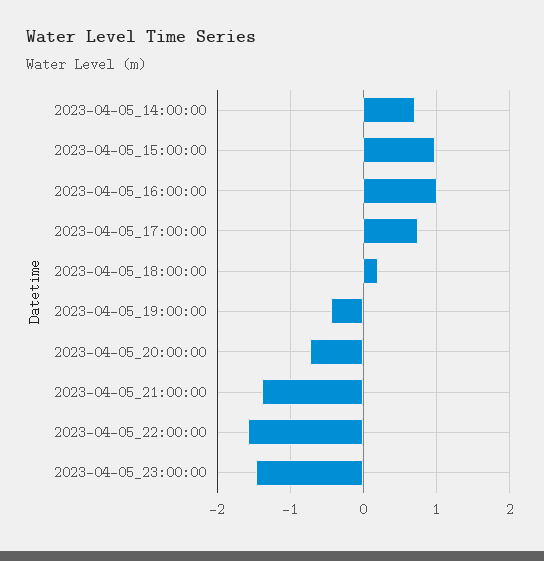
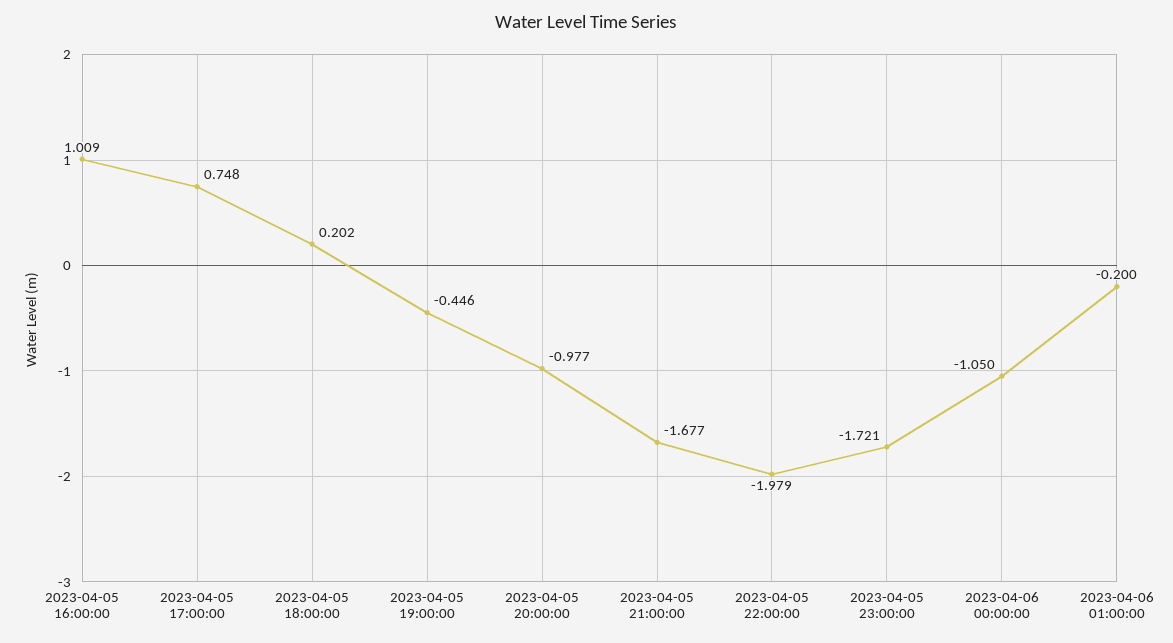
2023-04-05_14:00:00: 0.7 -> none
2023-04-05_15:00:00: 1 -> none
2023-04-05_20:00:00: -0.7 -> -0.977
2023-04-05_21:00:00: -1.4 -> -1.677
2023-04-05_22:00:00: -1.6 -> -1.979
2023-04-05_23:00:00: -1.5 -> -1.721
2023-04-06 00:00:00: none -> -1.05
2023-04-06 01:00:00: none -> -0.2

